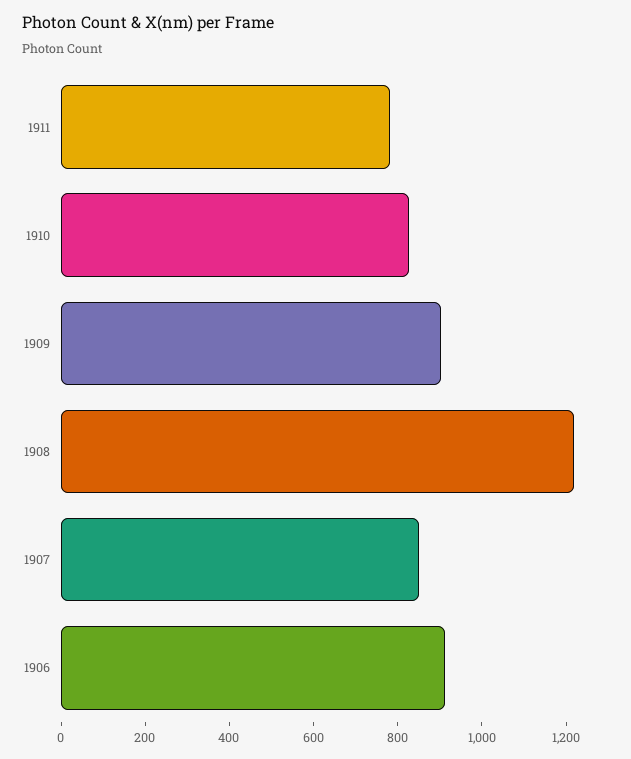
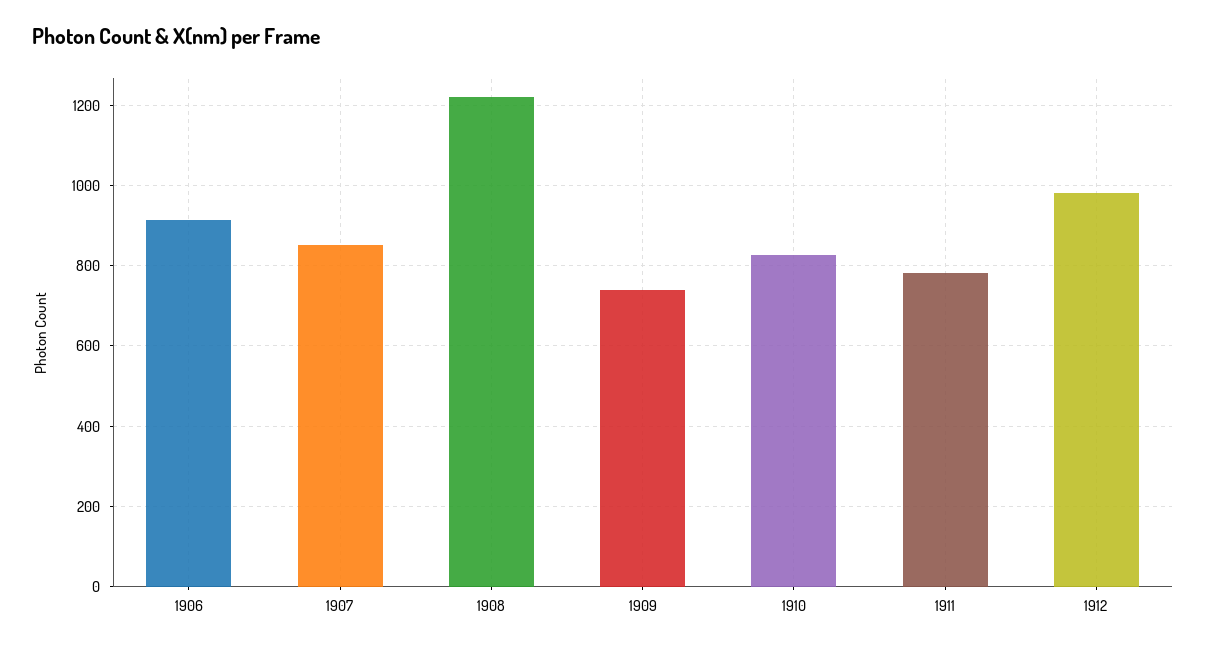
1909: 900 -> 740
1912: none -> 980

